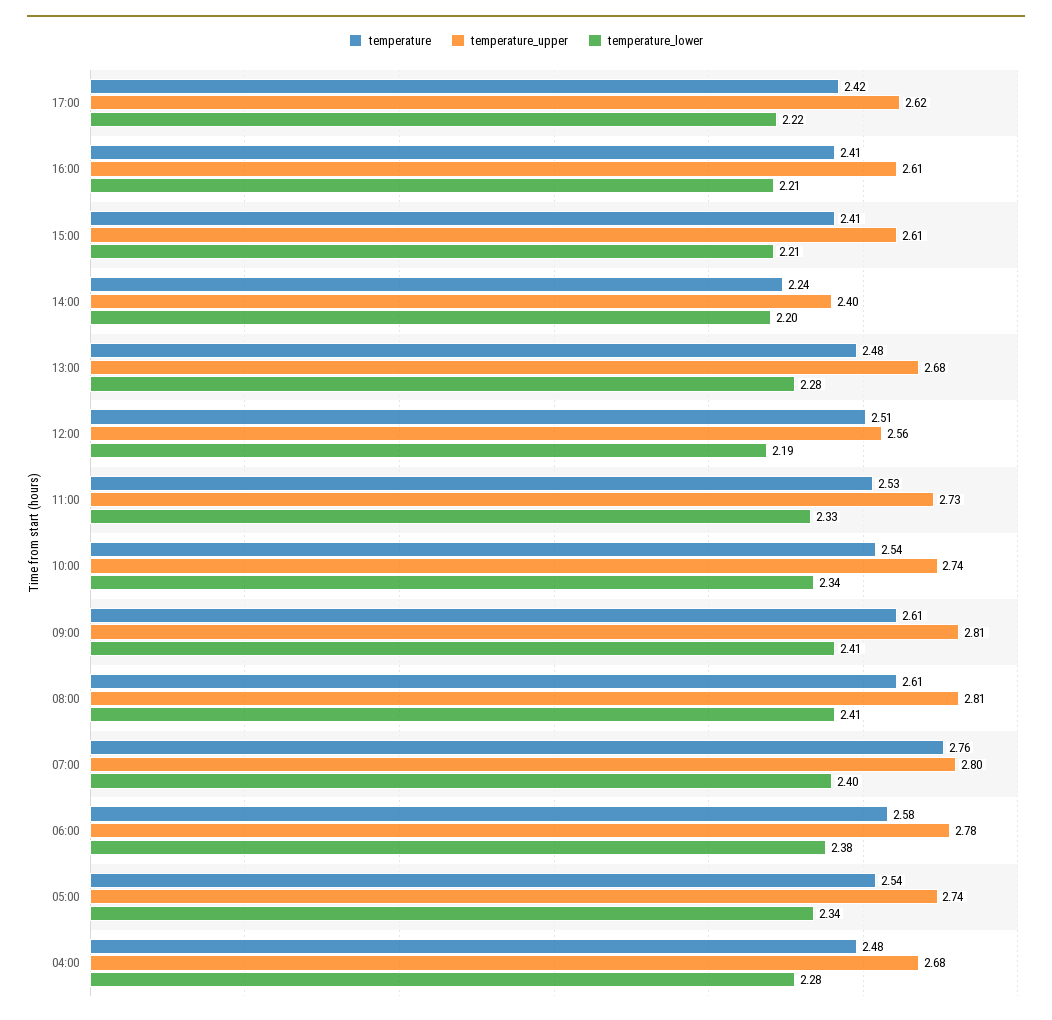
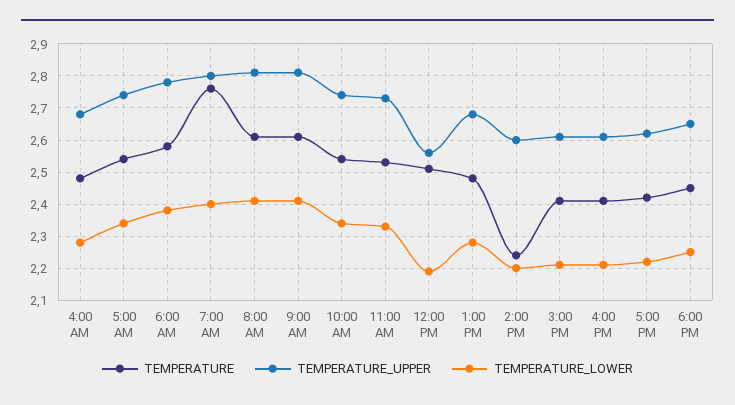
temperature_upper, 14:00: 2.4 -> 2.6
temperature, 6:00 PM: none -> 2.45
temperature_upper, 6:00 PM: none -> 2.65
temperature_lower, 6:00 PM: none -> 2.25

